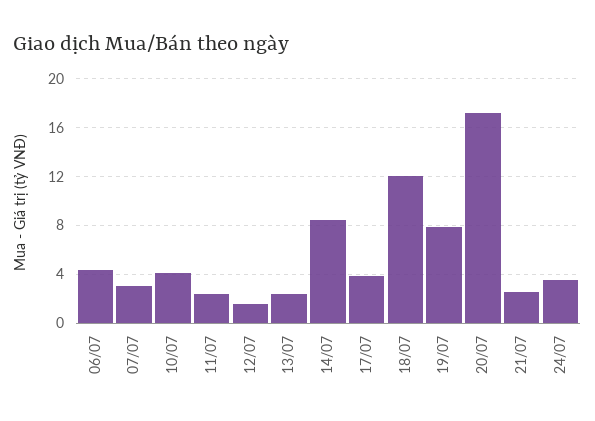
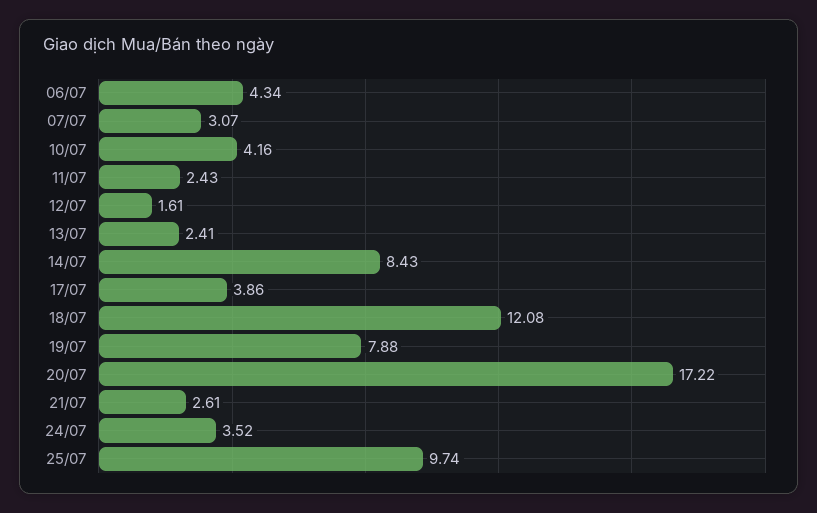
25/07: none -> 9.74

